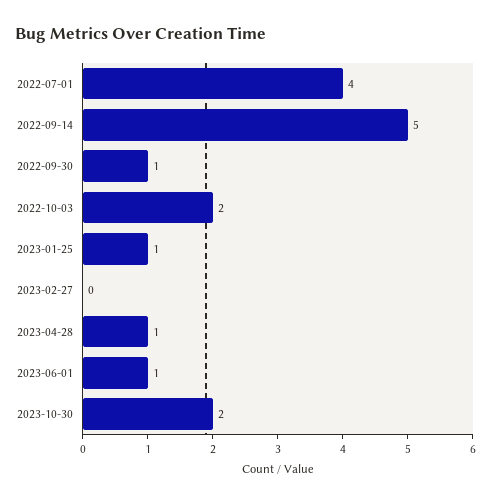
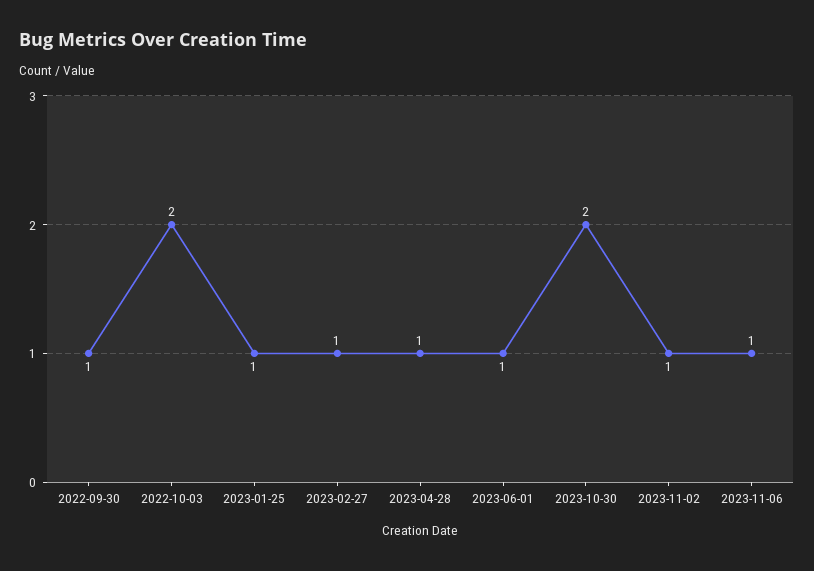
2022-07-01: 4 -> none
2022-09-14: 5 -> none
2023-02-27: 0 -> 1
2023-11-02: none -> 1
2023-11-06: none -> 1

